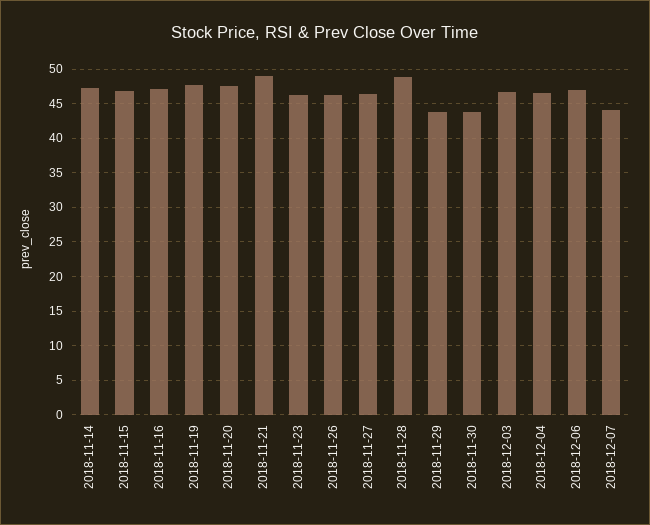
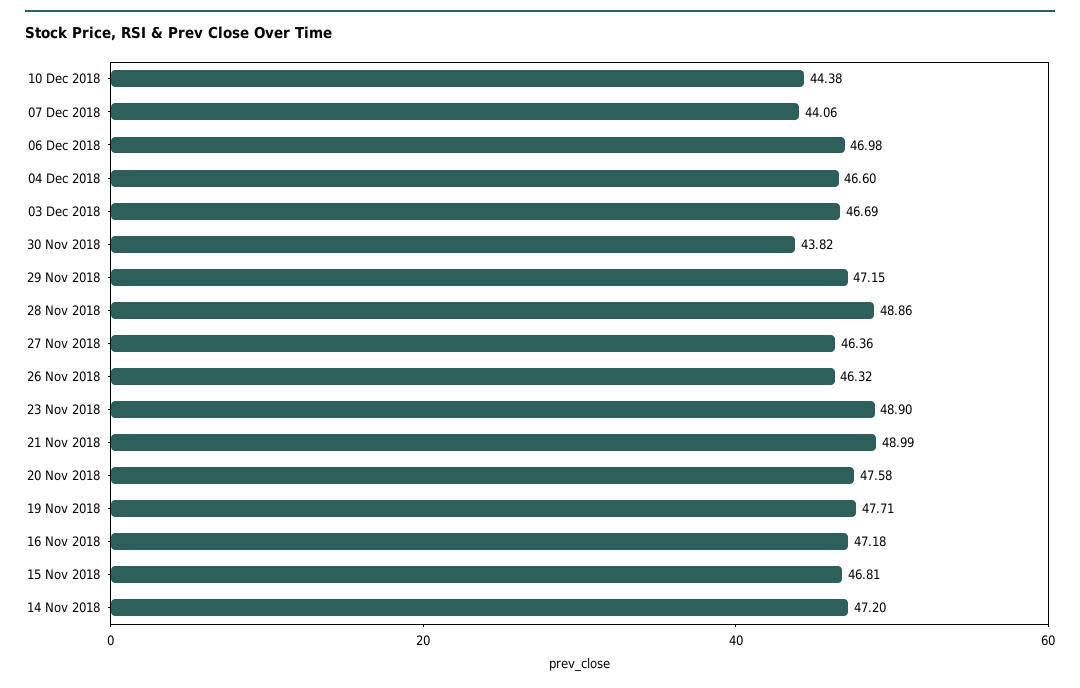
2018-11-23: 46 -> 48.9
2018-11-29: 44 -> 47.15
10 Dec 2018: none -> 44.38

